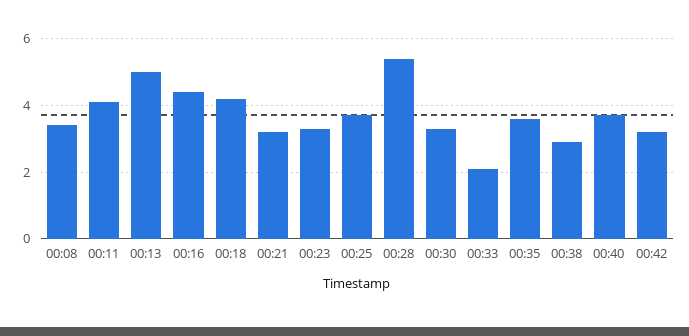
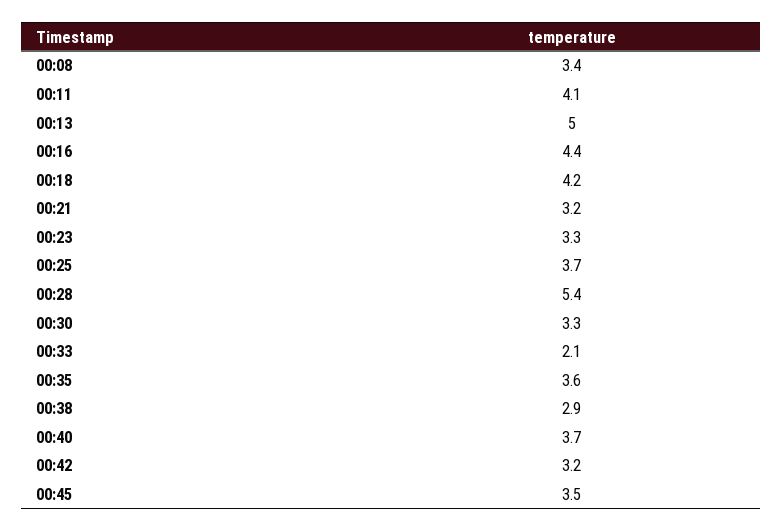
00:45: none -> 3.5

